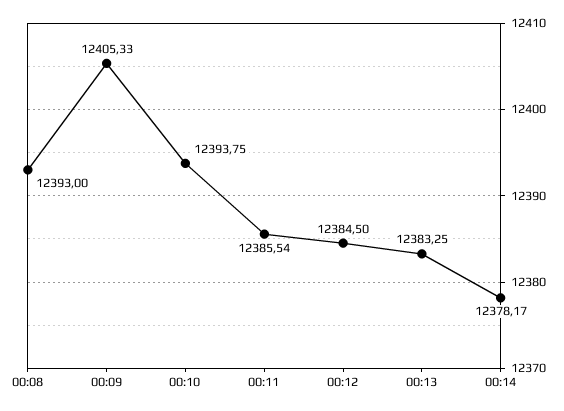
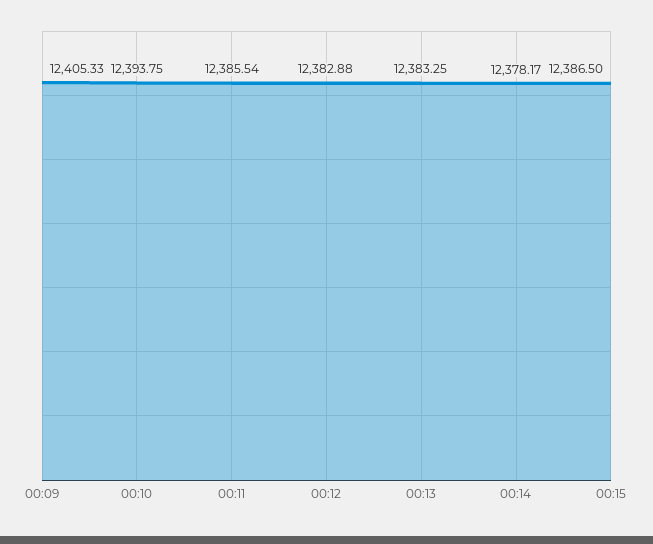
00:08: 12393 -> none
00:12: 12384.5 -> 12382.88
00:15: none -> 12386.5

